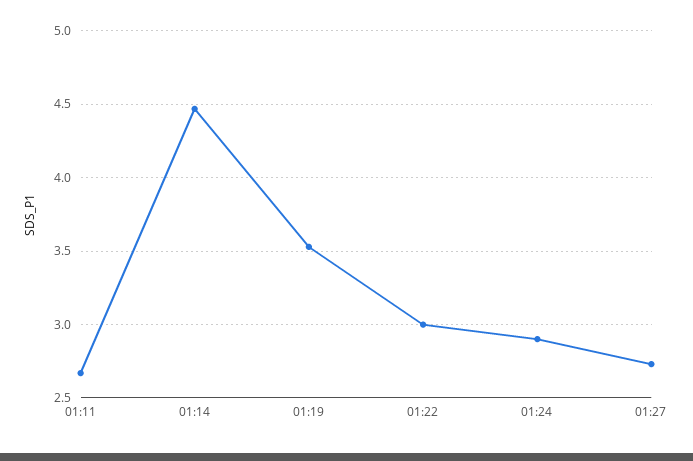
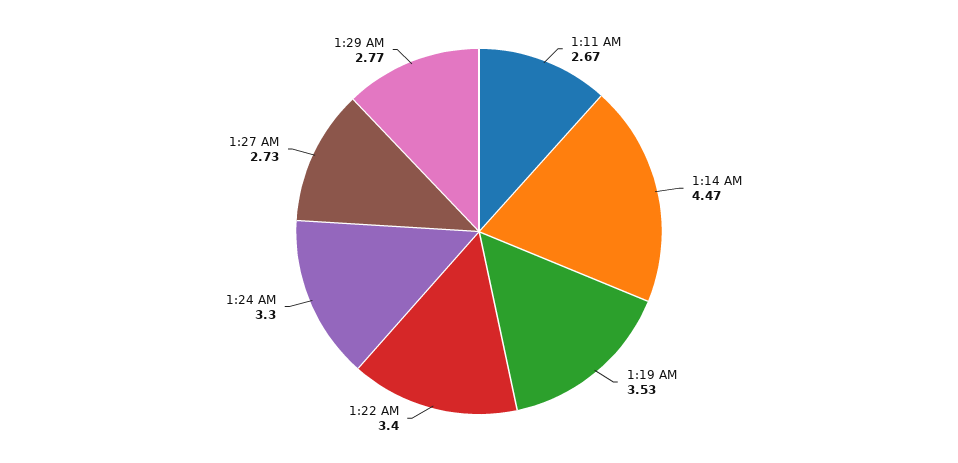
01:22: 3 -> 3.4
01:24: 2.9 -> 3.3
1:29 AM: none -> 2.77

